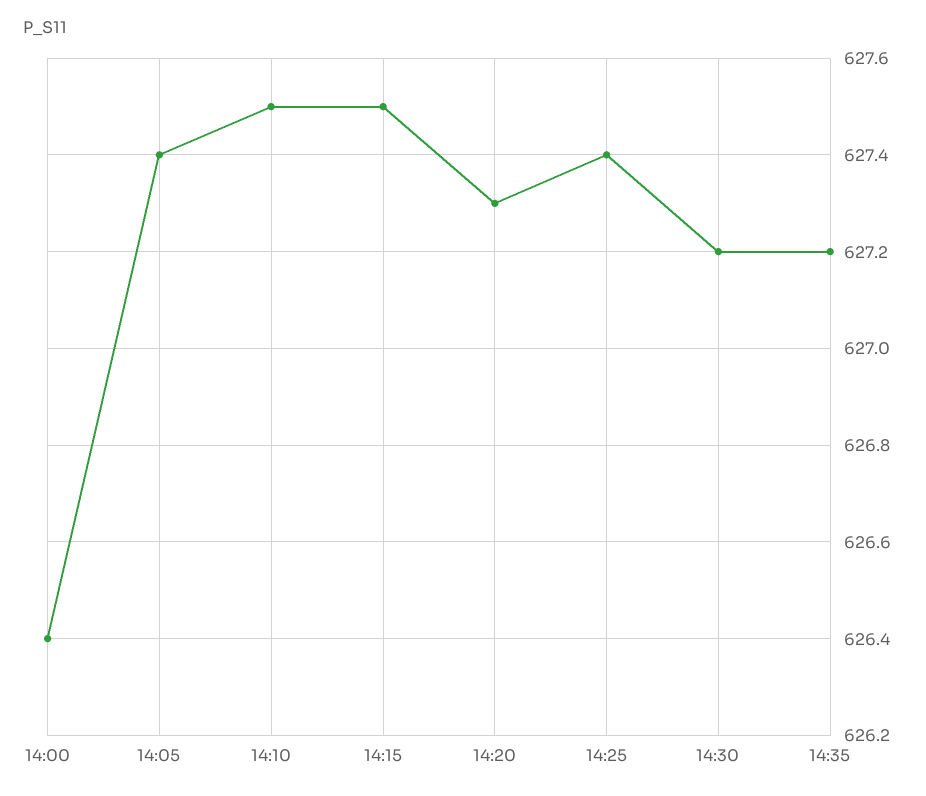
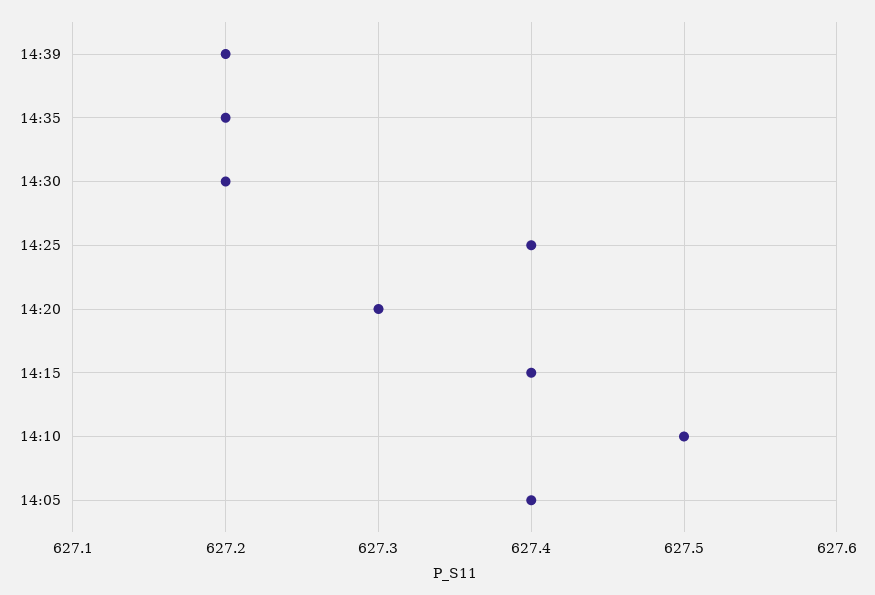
14:00: 626.4 -> none
14:15: 627.5 -> 627.4
14:39: none -> 627.2

